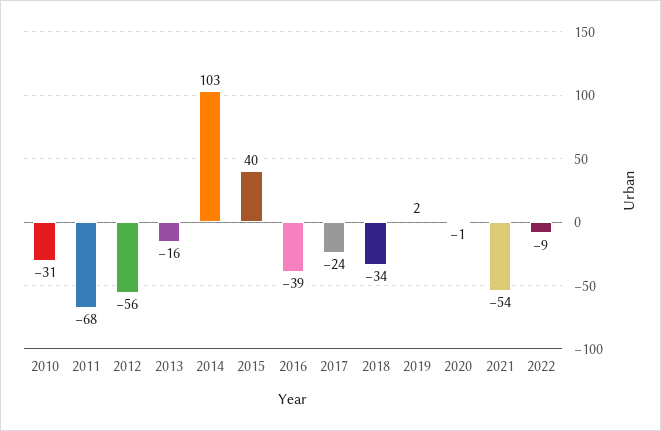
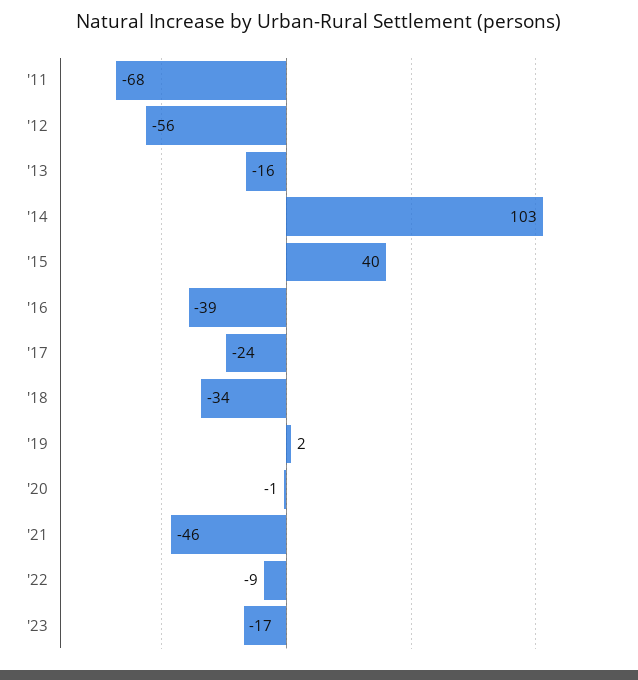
2010: -31 -> none
2021: -54 -> -46
'23: none -> -17

